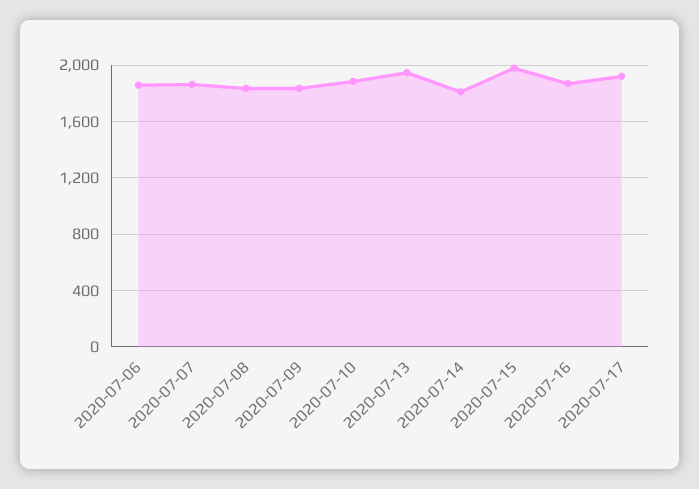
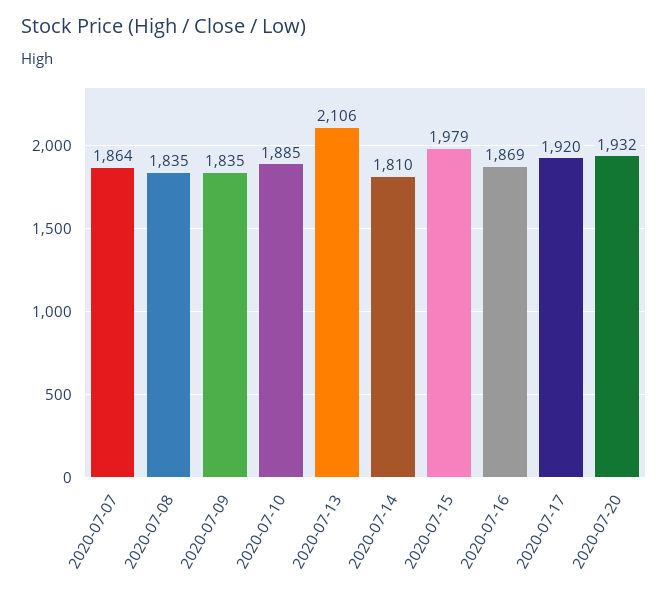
2020-07-06: 1850 -> none
2020-07-13: 1950 -> 2106
2020-07-20: none -> 1932

